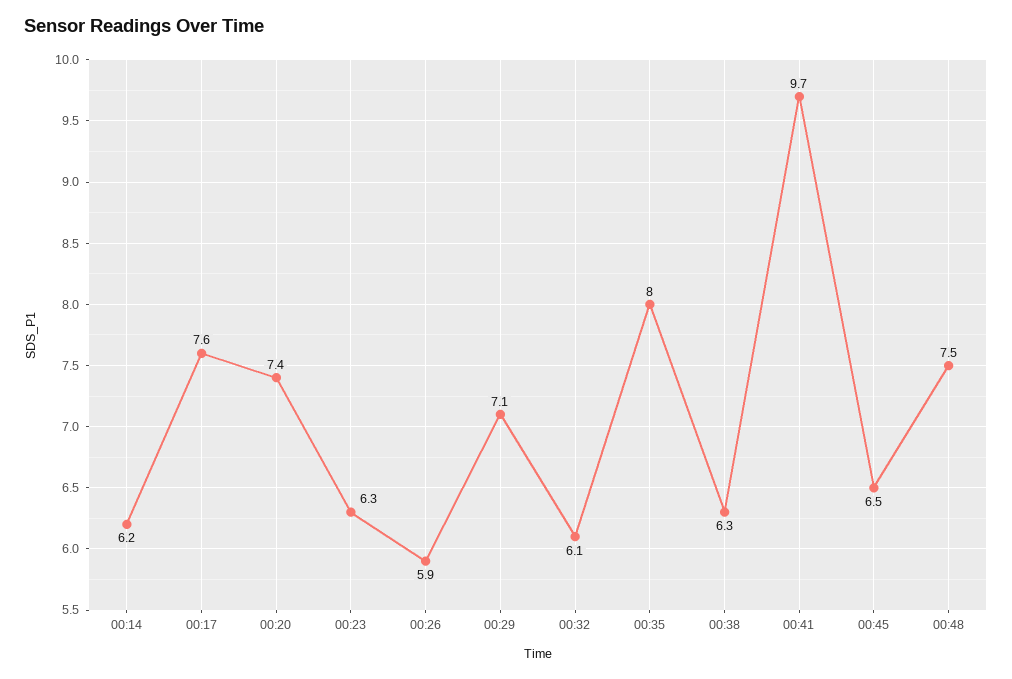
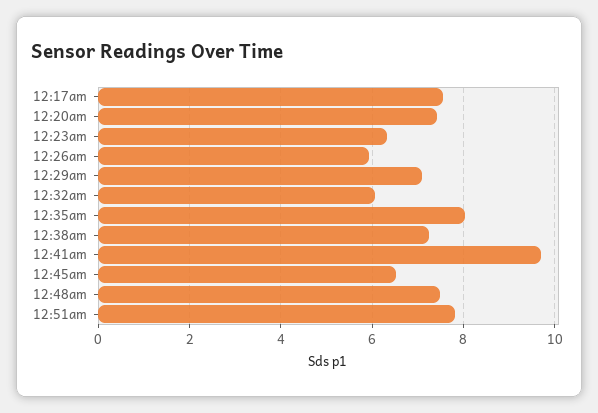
00:14: 6.2 -> none
00:38: 6.3 -> 7.2
12:51am: none -> 7.8

